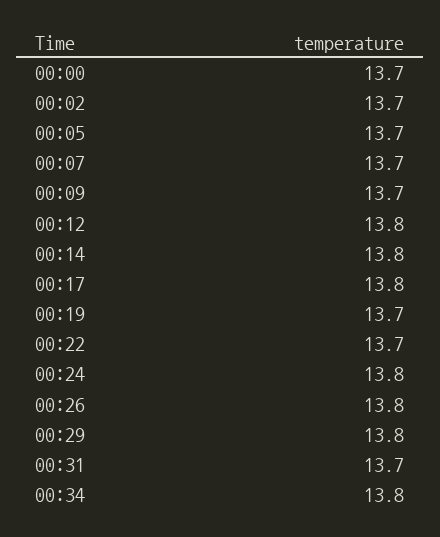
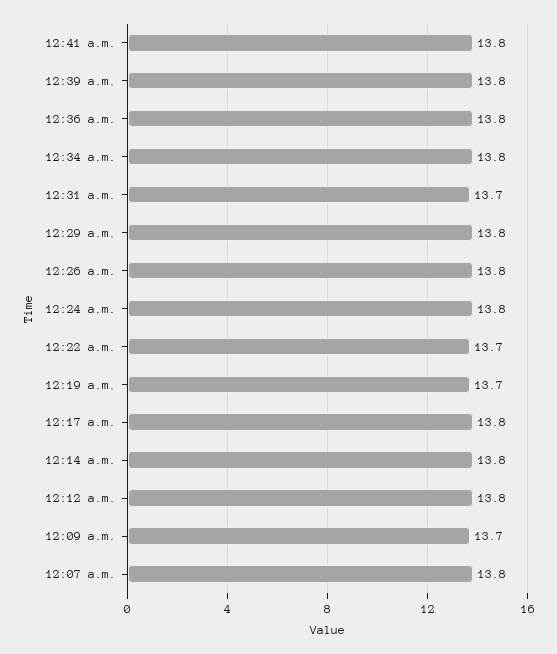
00:00: 13.7 -> none
00:02: 13.7 -> none
00:05: 13.7 -> none
00:07: 13.7 -> 13.8
12:41 a.m.: none -> 13.8
12:39 a.m.: none -> 13.8
12:36 a.m.: none -> 13.8

